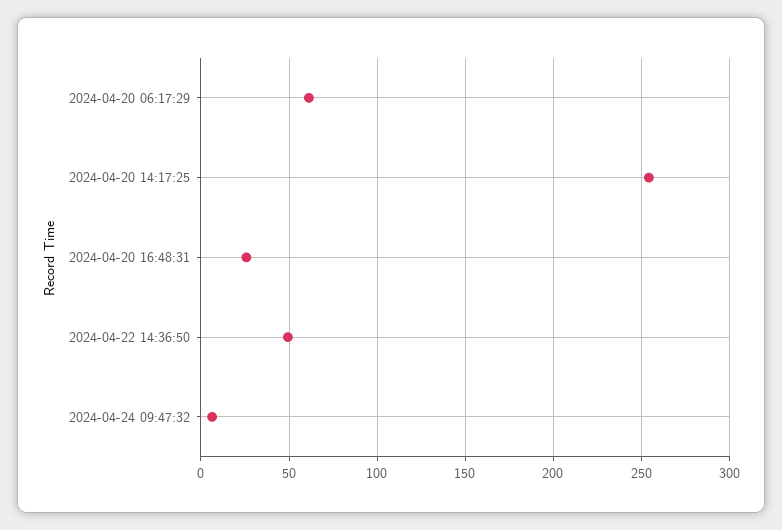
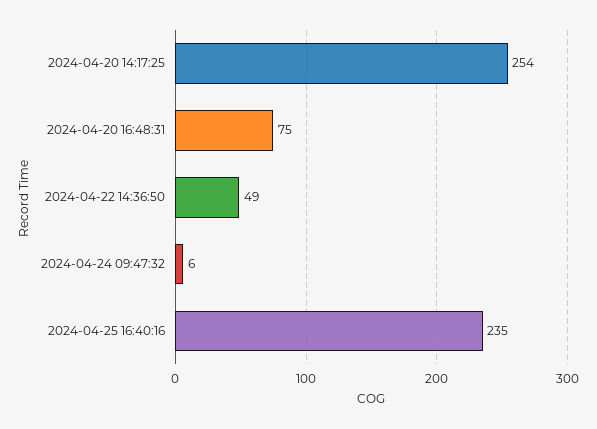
2024-04-20 06:17:29: 60 -> none
2024-04-20 16:48:31: 25 -> 75
2024-04-25 16:40:16: none -> 235

